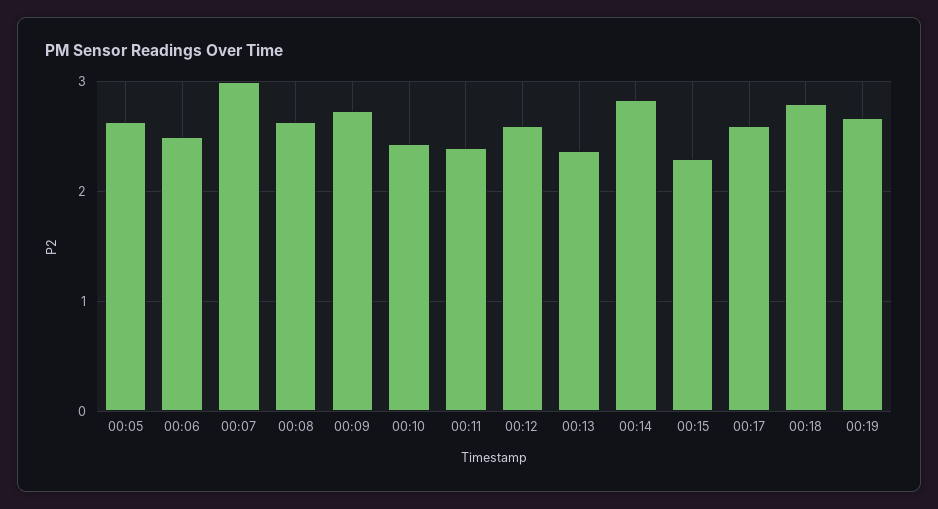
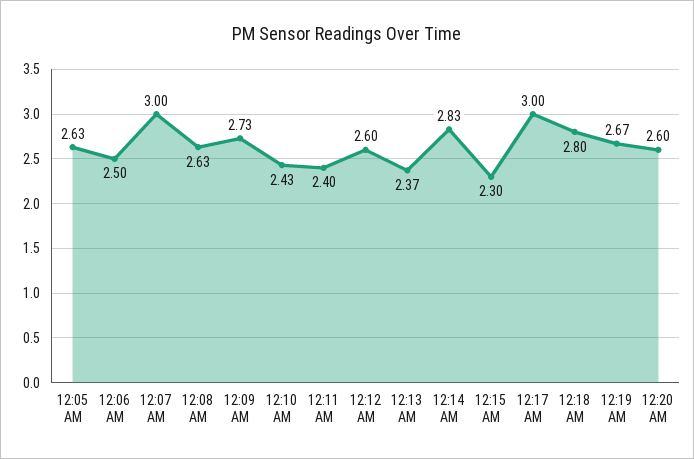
00:17: 2.6 -> 3
12:20 AM: none -> 2.6

